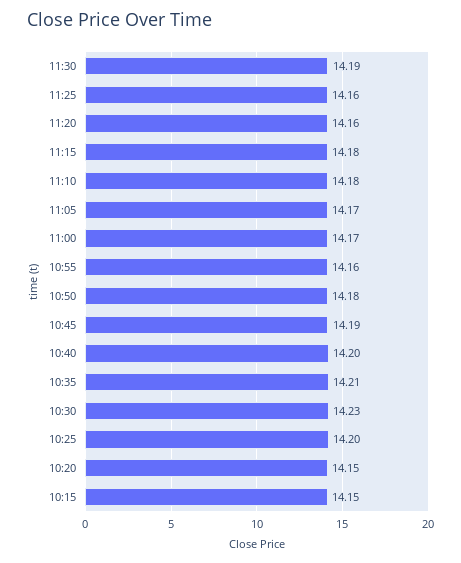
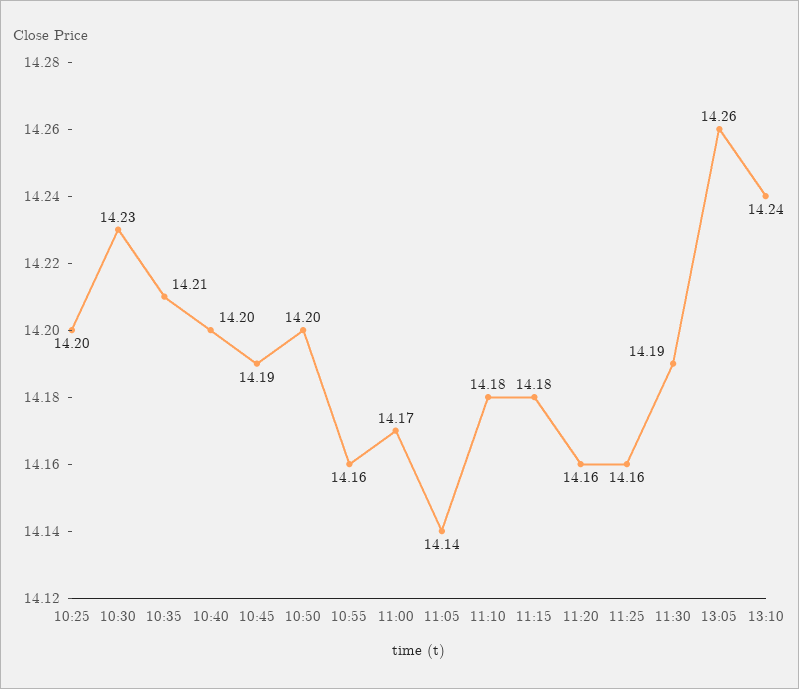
11:05: 14.17 -> 14.14
10:50: 14.18 -> 14.2
10:20: 14.15 -> none
10:15: 14.15 -> none
13:05: none -> 14.26
13:10: none -> 14.24

